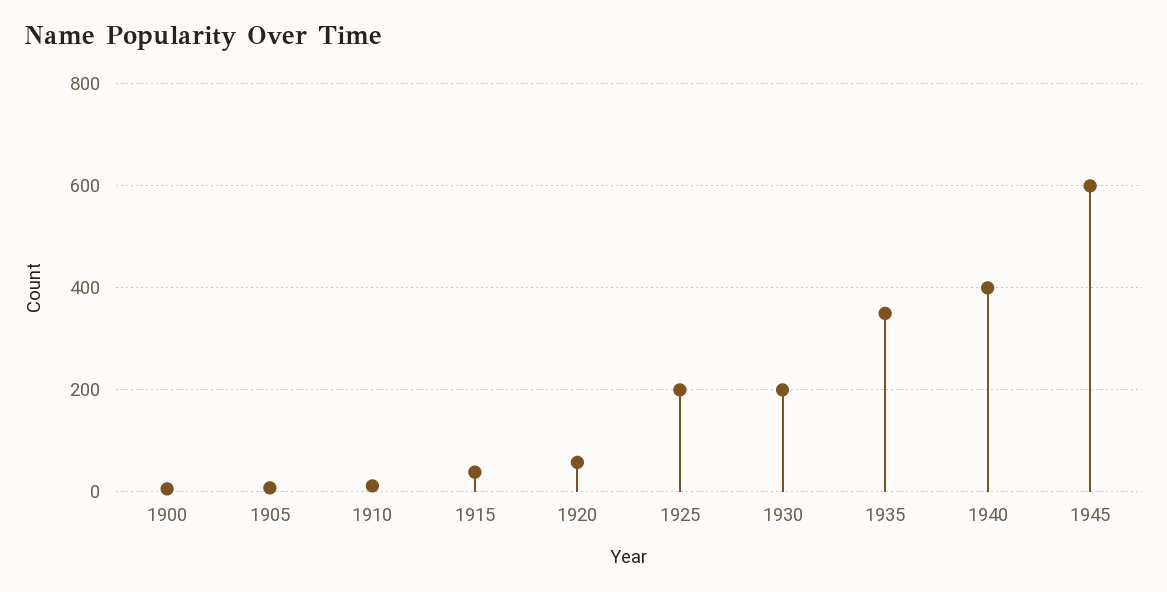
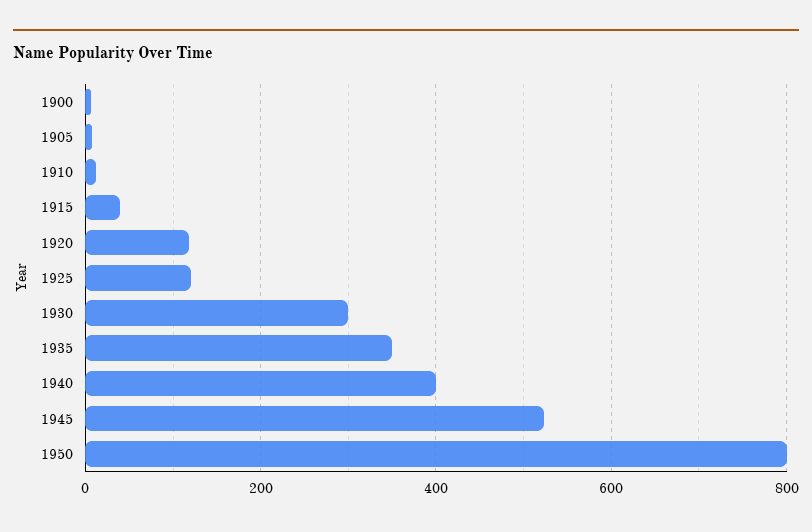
1920: 60 -> 120
1925: 200 -> 120
1930: 200 -> 300
1945: 600 -> 520
1950: none -> 800

